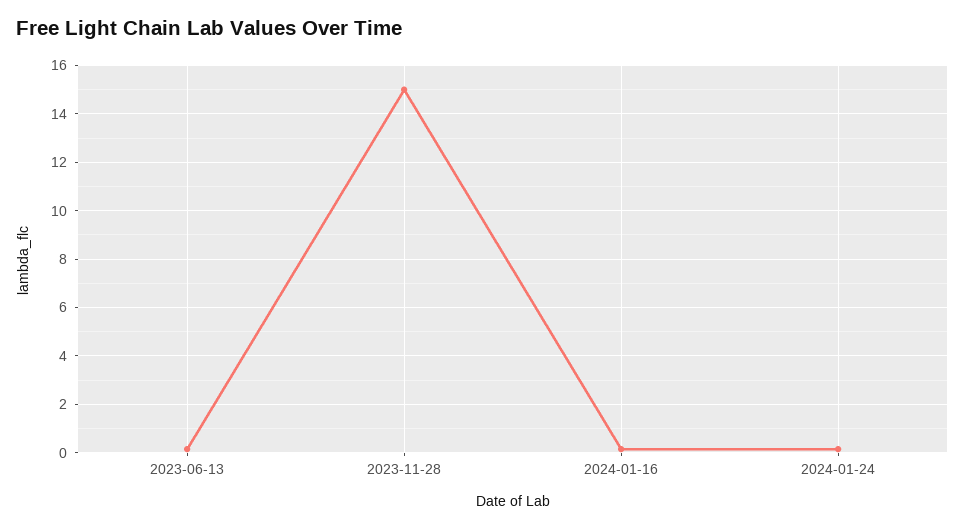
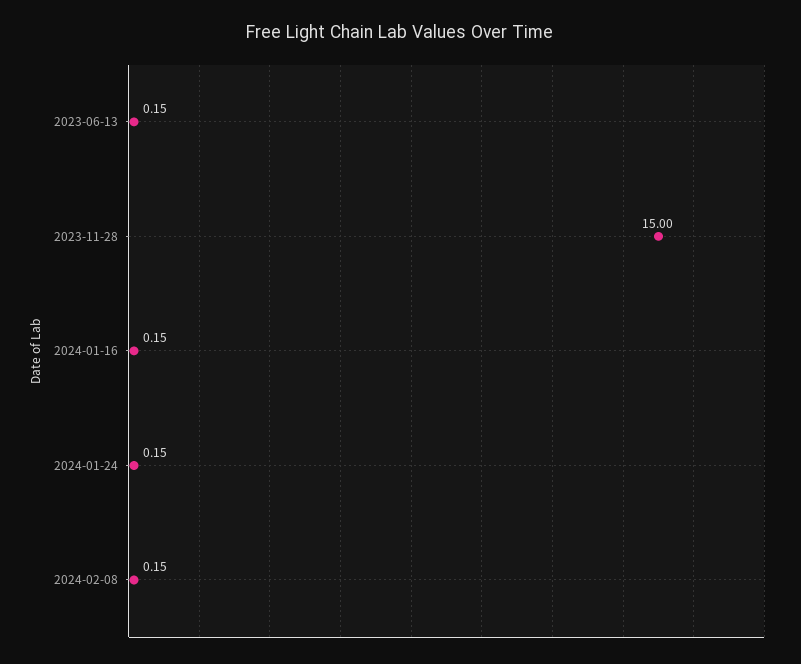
2024-02-08: none -> 0.15

